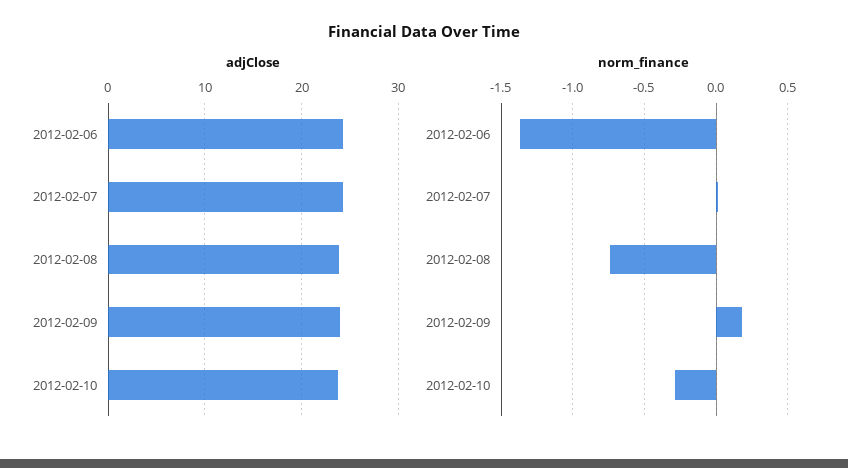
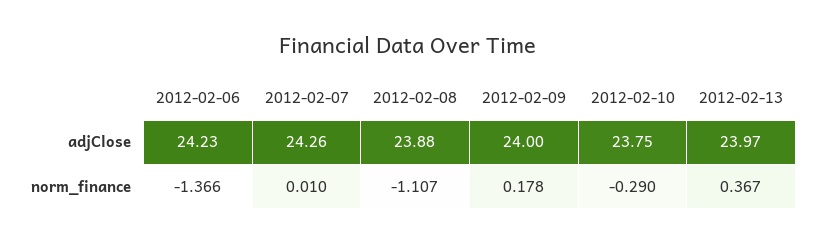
norm_finance, 2012-02-08: -0.75 -> -1.107
adjClose, 2012-02-13: none -> 23.97
norm_finance, 2012-02-13: none -> 0.367

